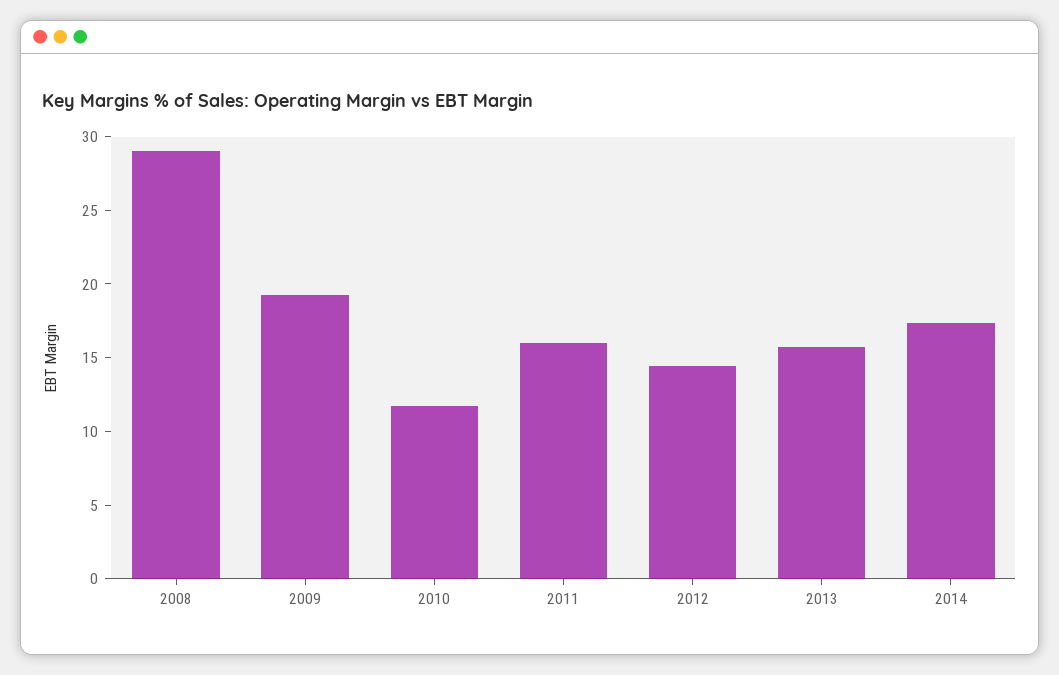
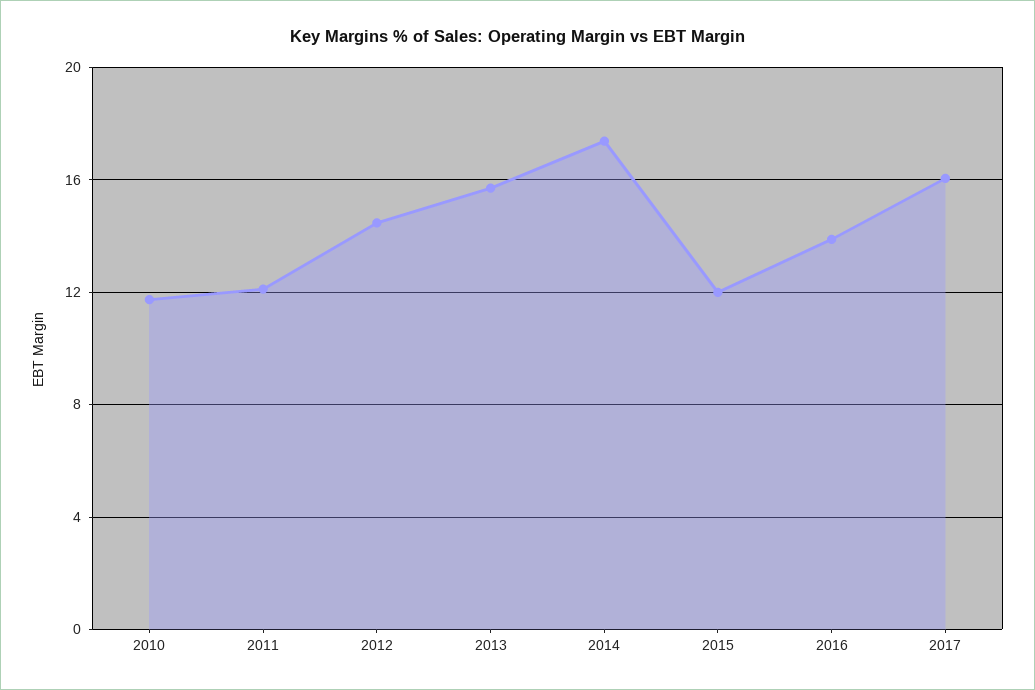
2008: 29 -> none
2009: 19 -> none
2011: 16 -> 12
2015: none -> 12
2016: none -> 14
2017: none -> 16

